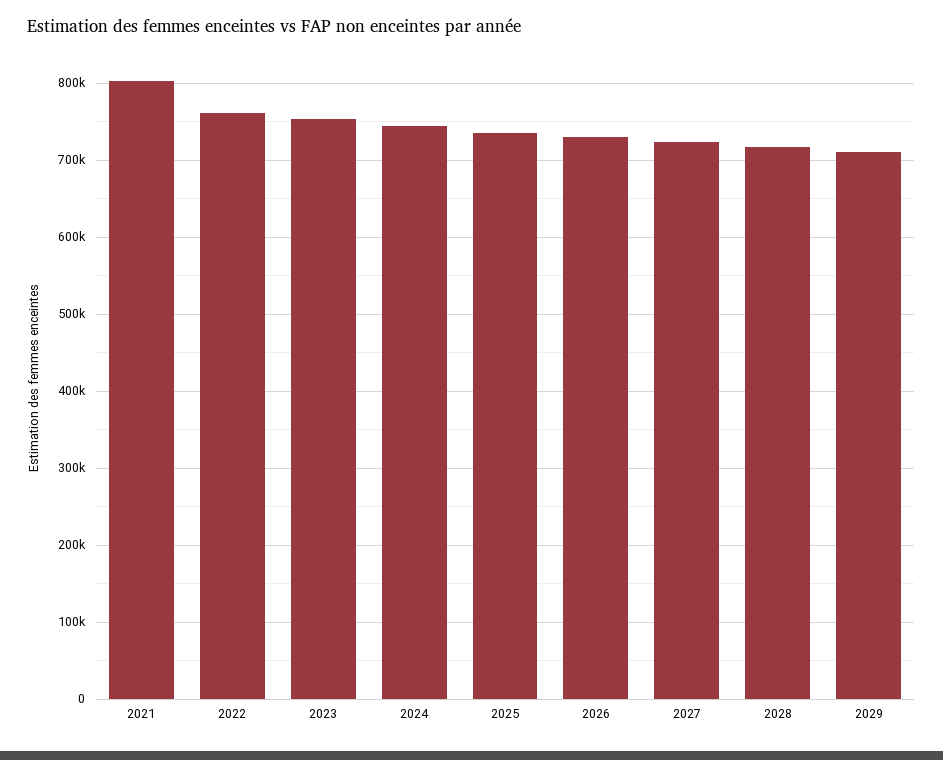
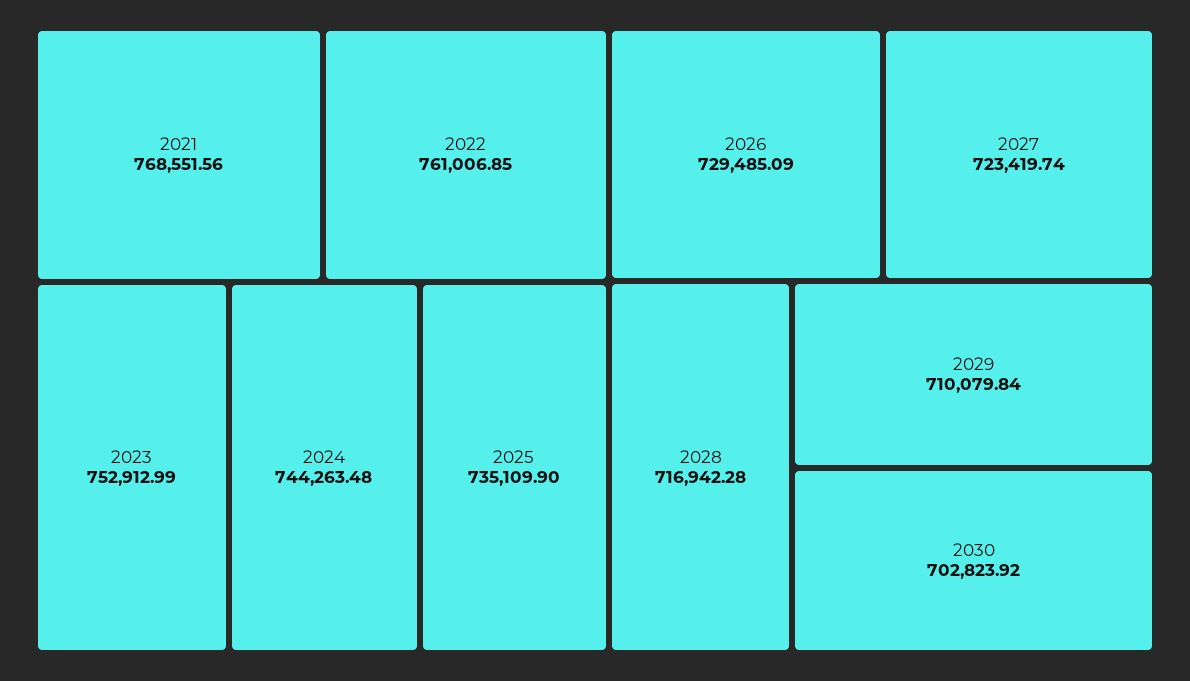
2021: 800000 -> 768551.56
2030: none -> 702823.92

